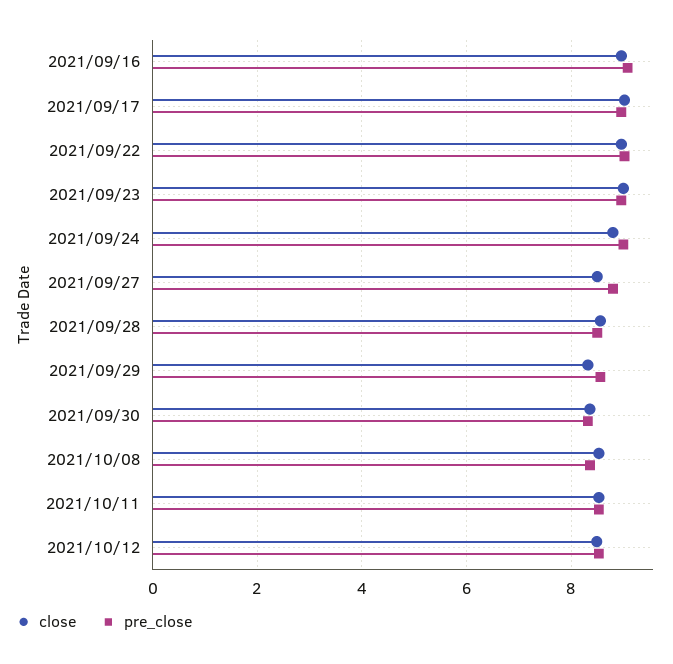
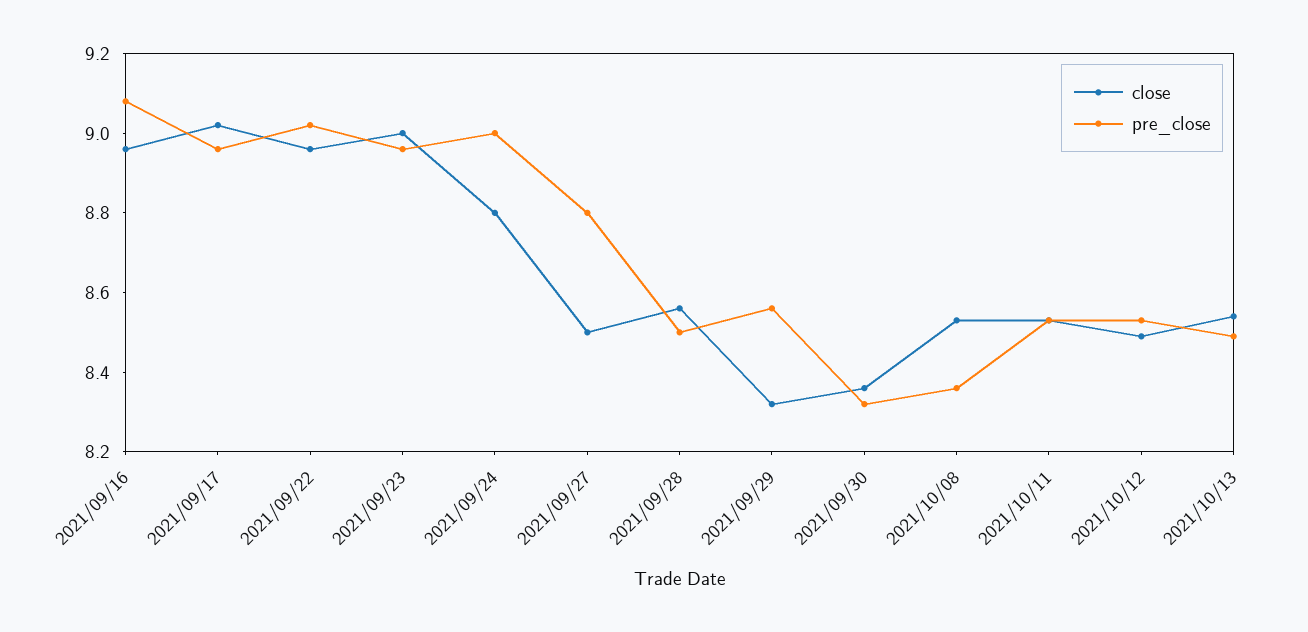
close, 2021/10/13: none -> 8.55
pre_close, 2021/10/13: none -> 8.5

